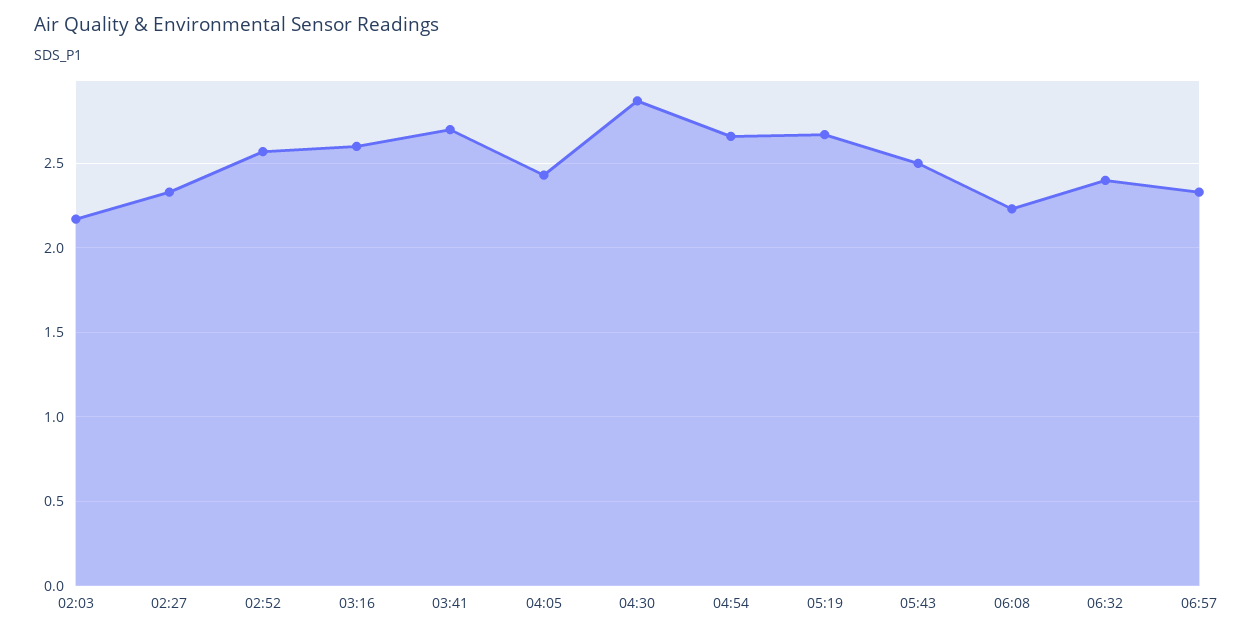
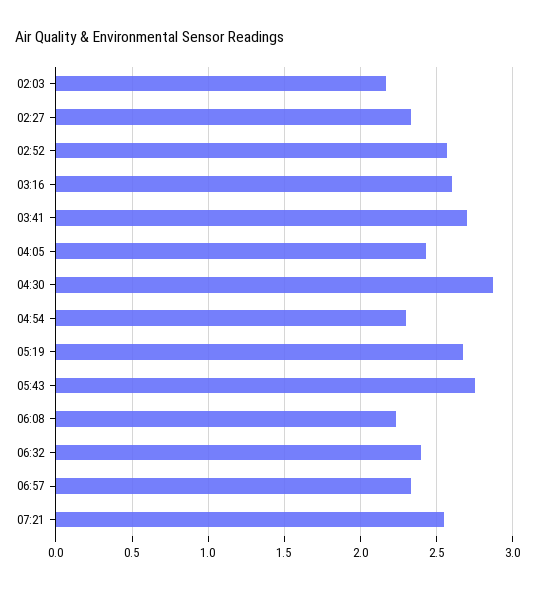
04:54: 2.65 -> 2.3
05:43: 2.5 -> 2.75
07:21: none -> 2.55

